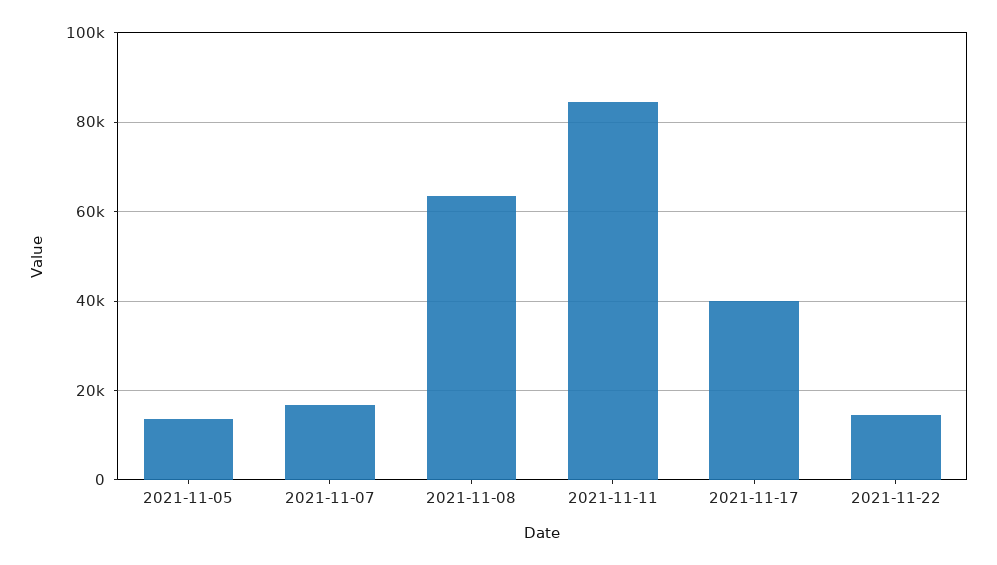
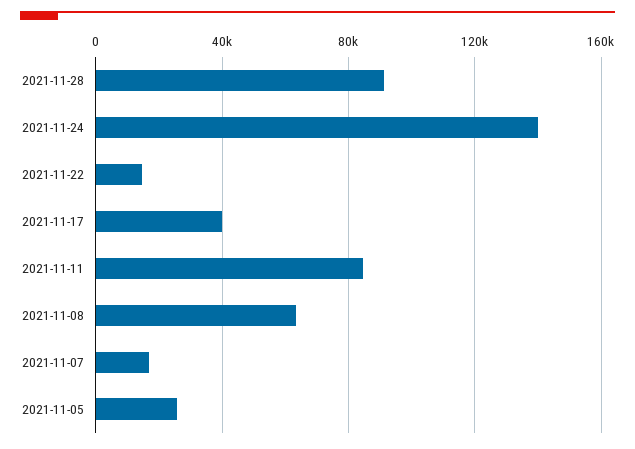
2021-11-05: 14000 -> 25000
2021-11-28: none -> 90000
2021-11-24: none -> 140000

